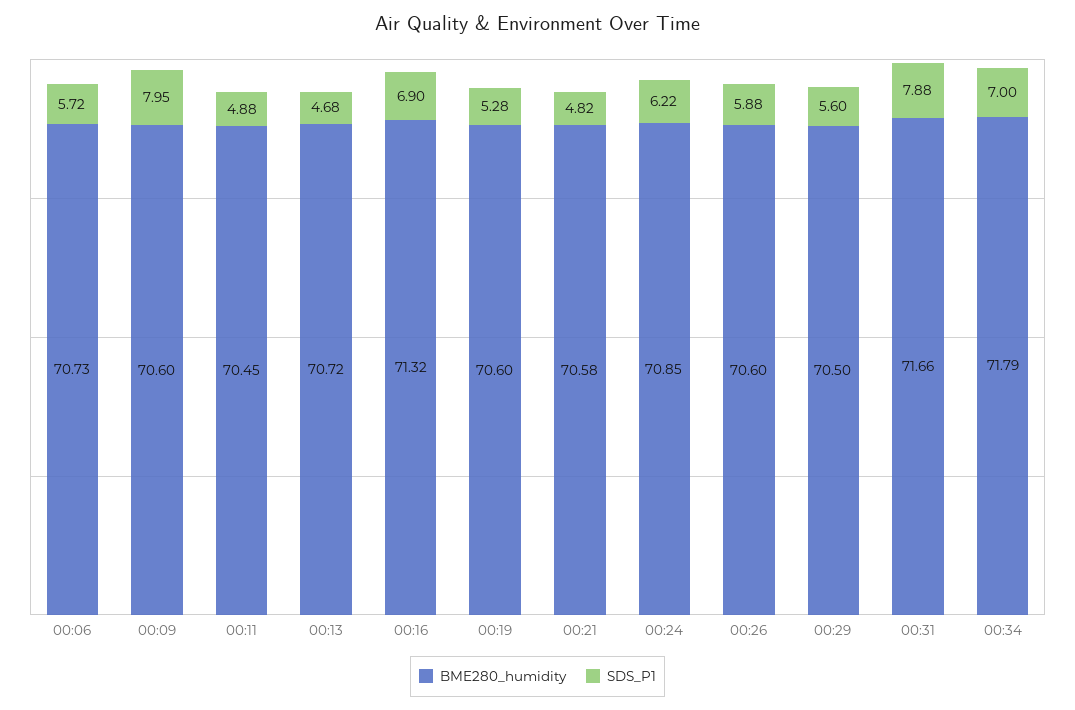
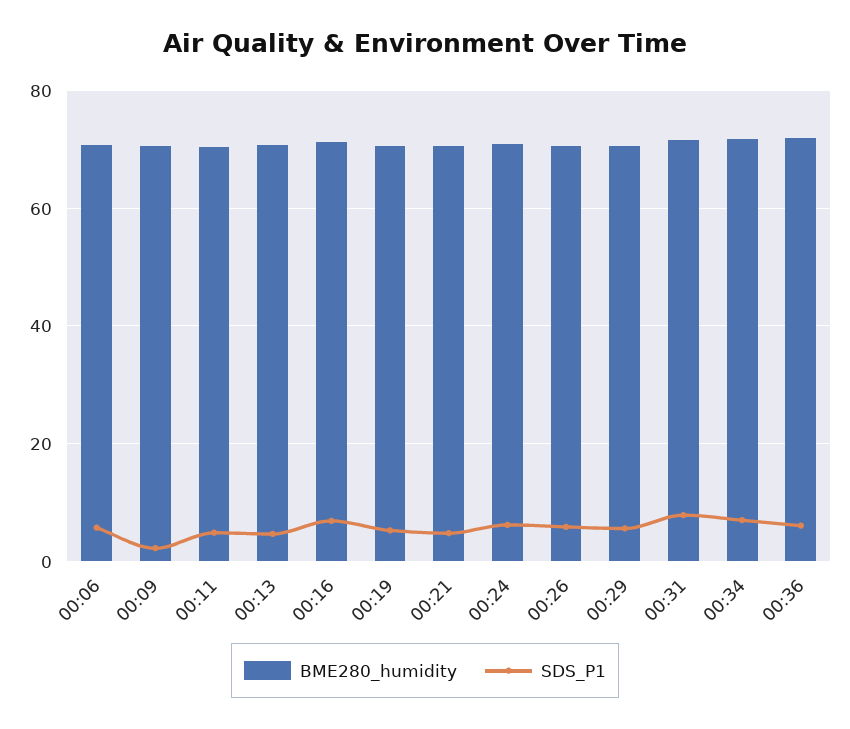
SDS_P1, 00:09: 7.95 -> 2
BME280_humidity, 00:36: none -> 72
SDS_P1, 00:36: none -> 6

